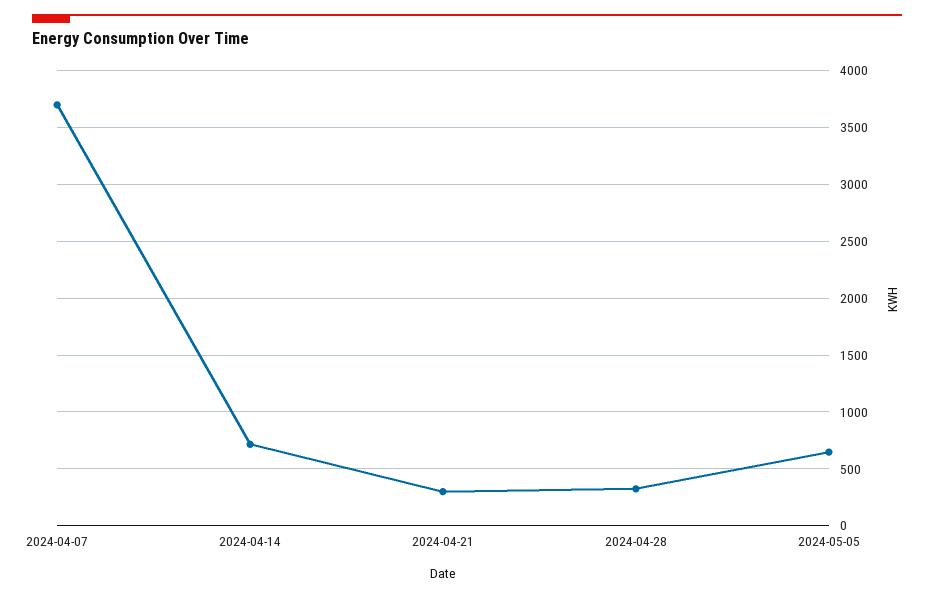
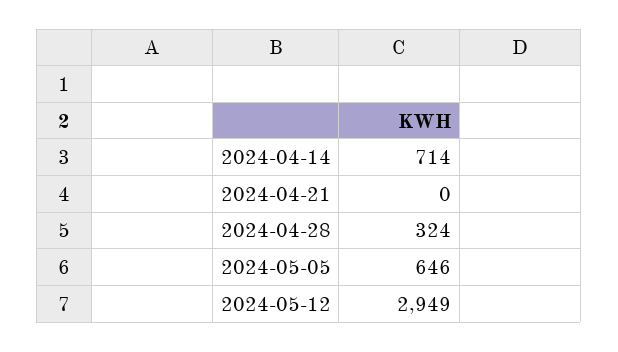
2024-04-07: 3700 -> none
2024-04-21: 300 -> 0
2024-05-12: none -> 2949

